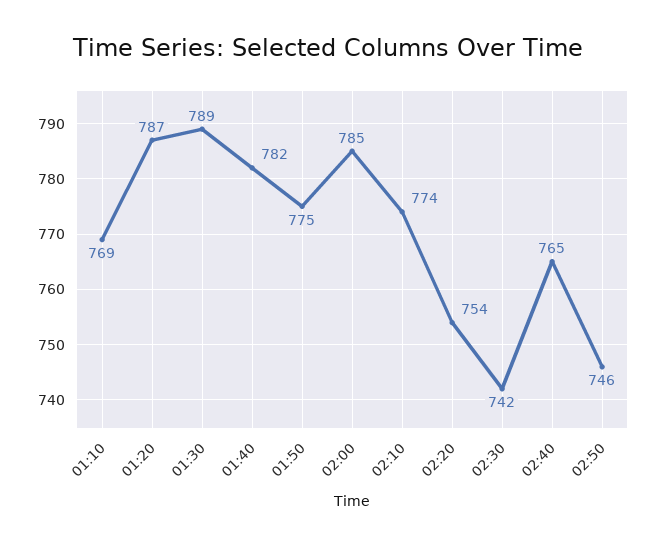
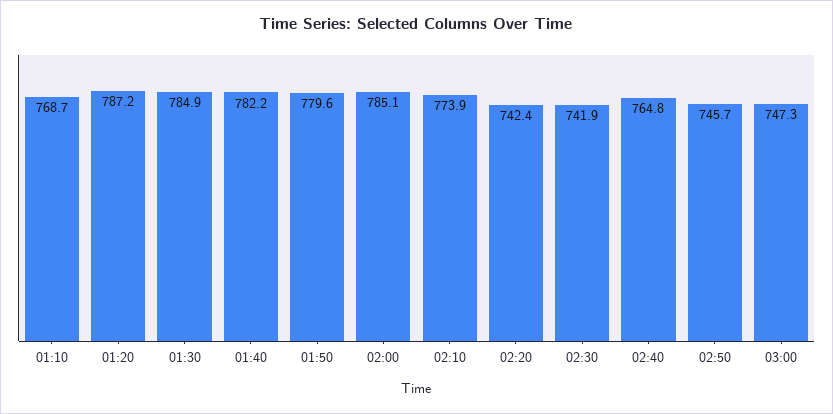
01:30: 789 -> 784.9
01:50: 775 -> 779.6
02:20: 754 -> 742.4
03:00: none -> 747.3

